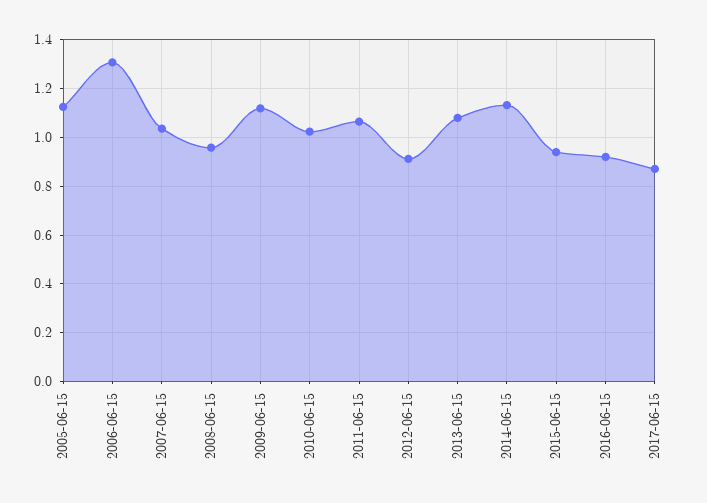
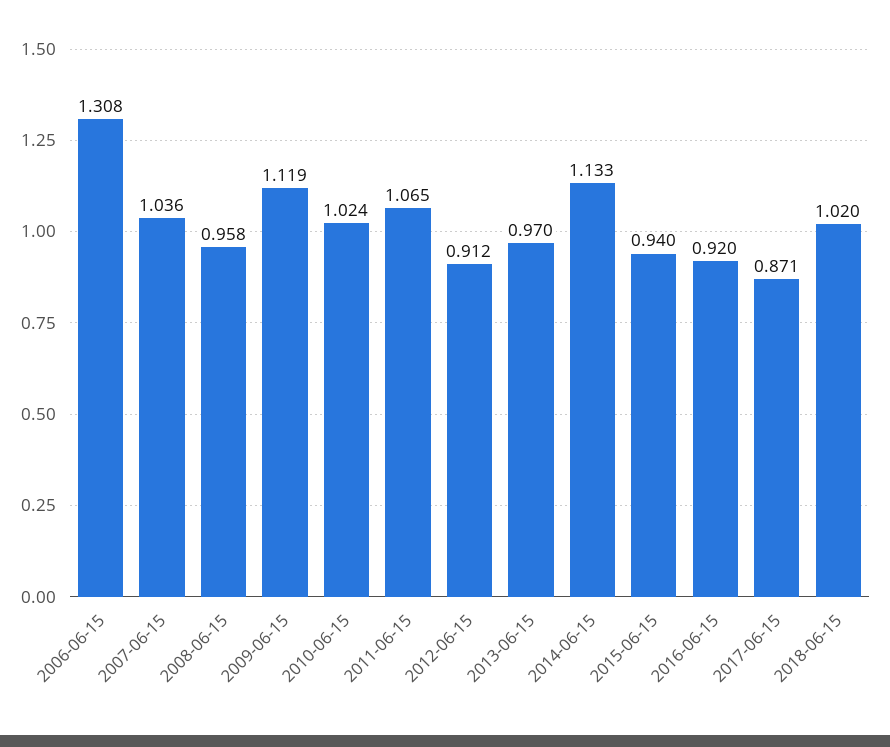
2005-06-15: 1.125 -> none
2013-06-15: 1.075 -> 0.97
2018-06-15: none -> 1.02

